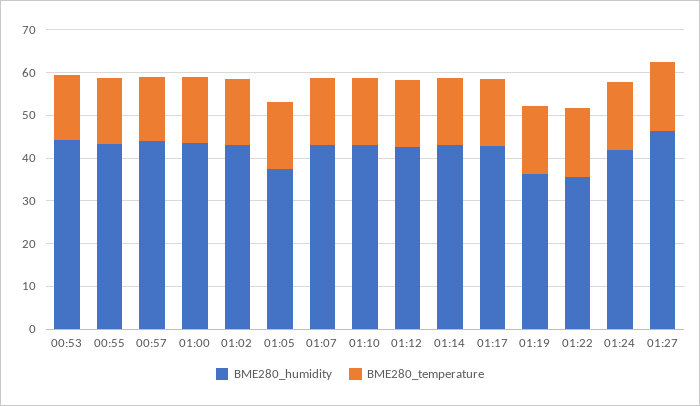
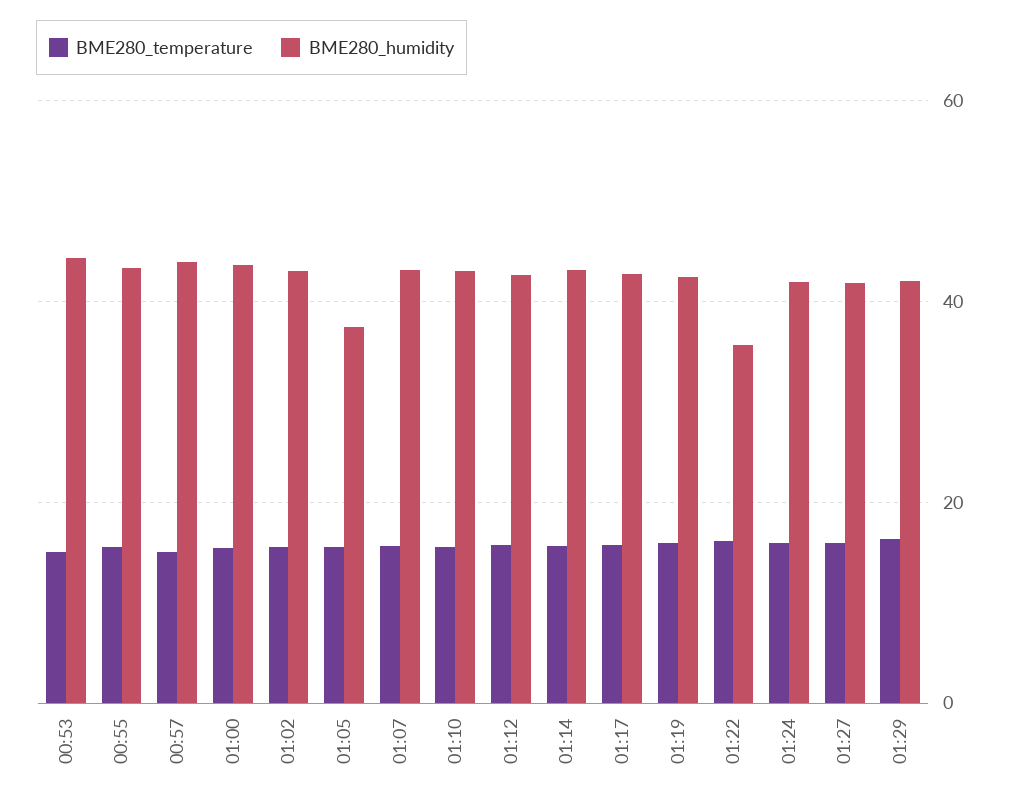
BME280_humidity, 01:19: 36 -> 42
BME280_humidity, 01:27: 46 -> 42
BME280_temperature, 01:29: none -> 16
BME280_humidity, 01:29: none -> 42

